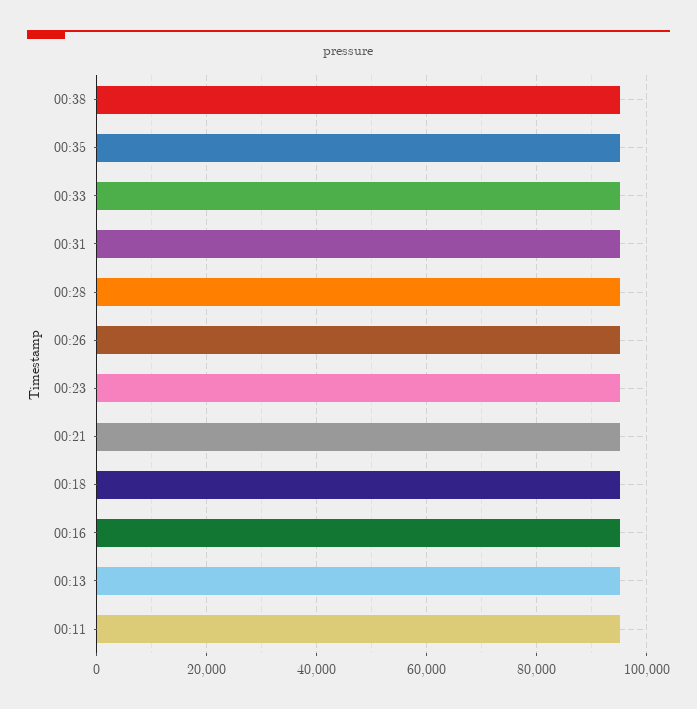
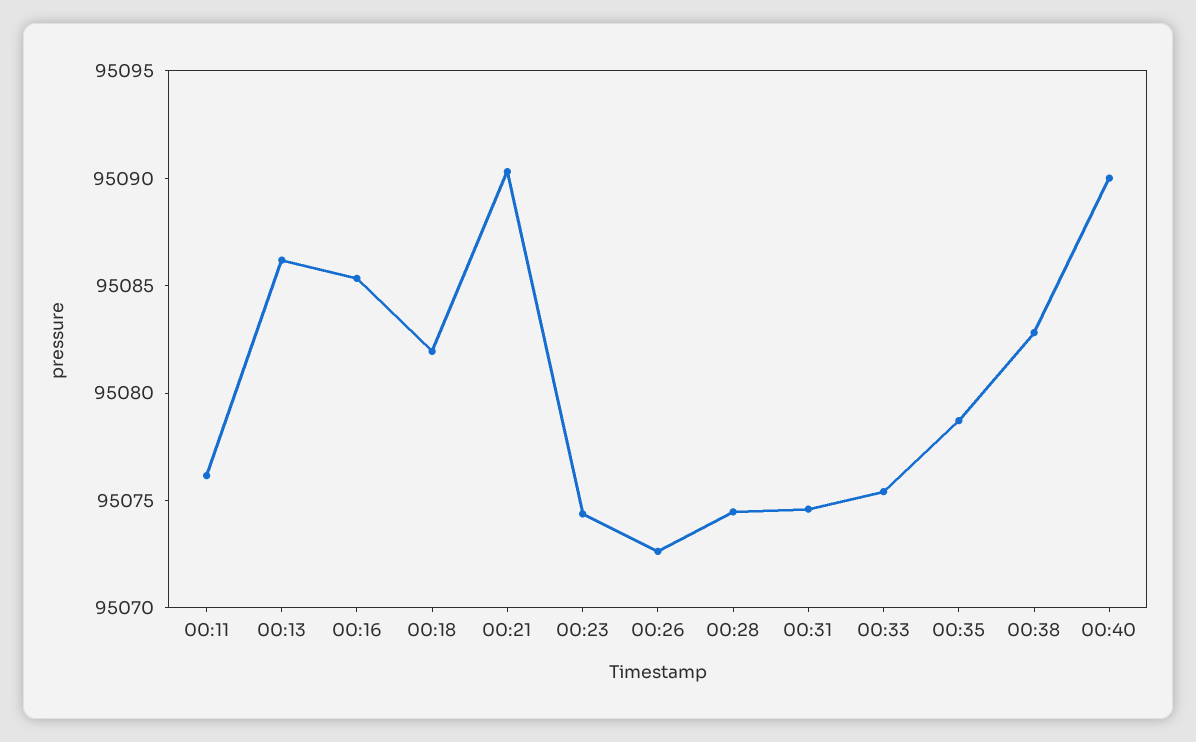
00:40: none -> 95090

